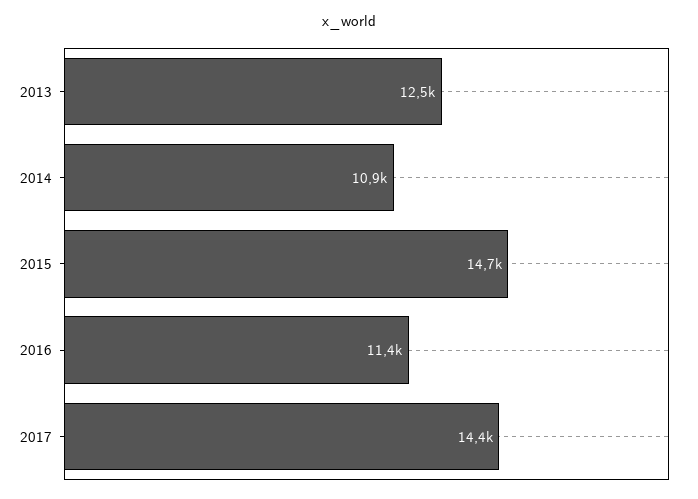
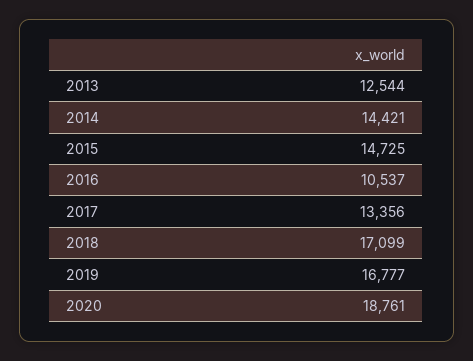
2014: 10900 -> 14421
2016: 11400 -> 10537
2017: 14400 -> 13356
2018: none -> 17099
2019: none -> 16777
2020: none -> 18761

